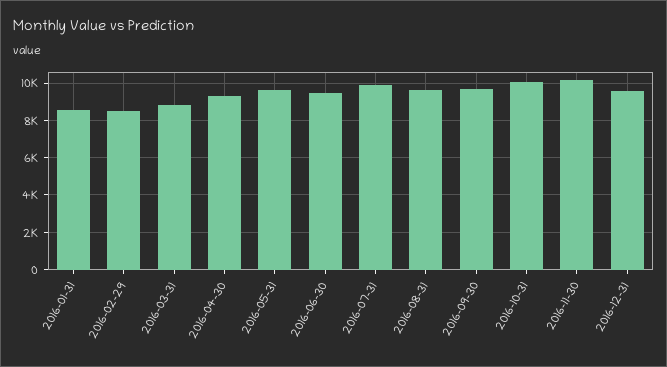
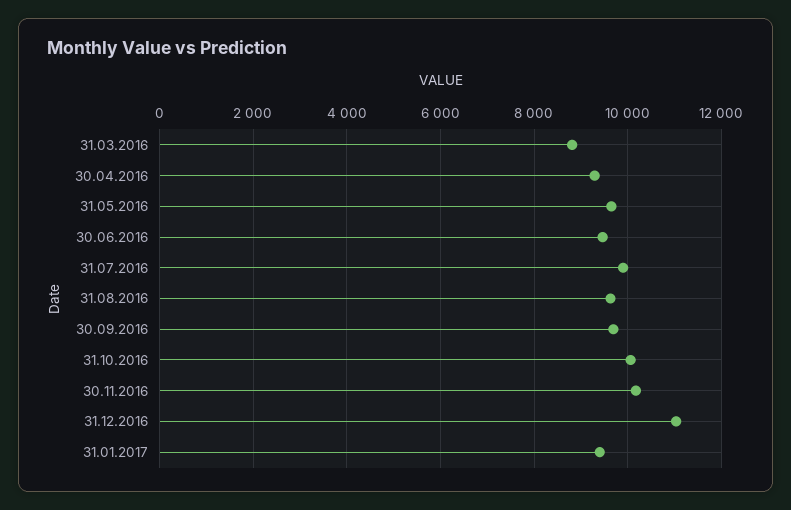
2016-01-31: 8500 -> none
2016-02-29: 8500 -> none
2016-12-31: 9500 -> 11000
31.01.2017: none -> 9400

